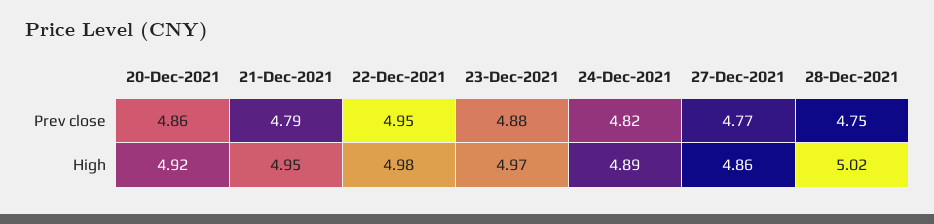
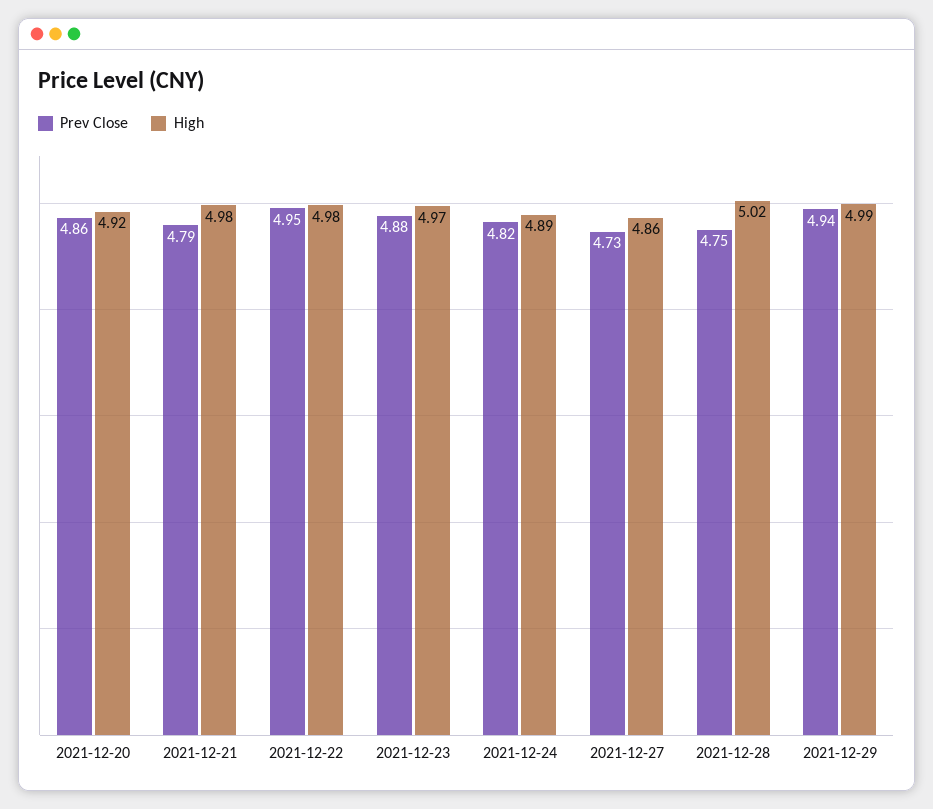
Prev close, 27-Dec-2021: 4.77 -> 4.73
High, 21-Dec-2021: 4.95 -> 4.98
Prev close, 2021-12-29: none -> 4.94
High, 2021-12-29: none -> 4.99

